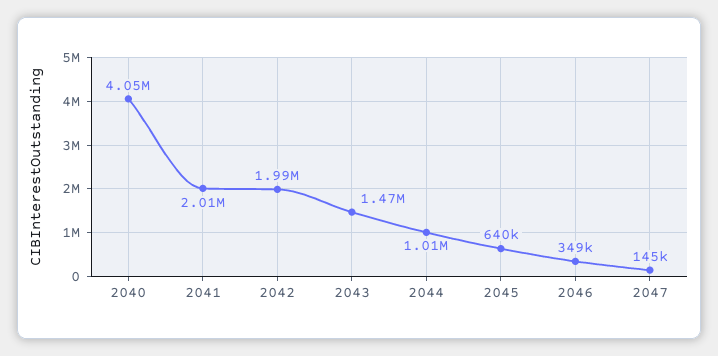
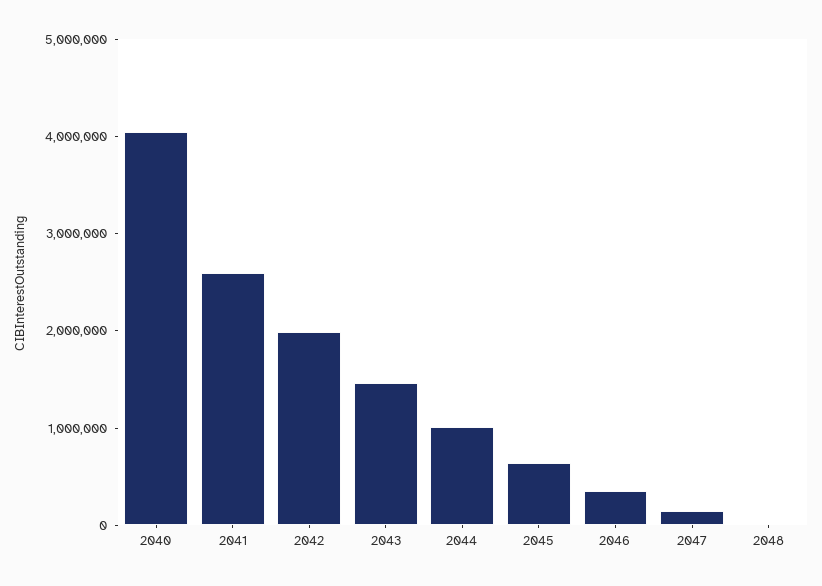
2041: 2010000 -> 2600000
2048: none -> 0

